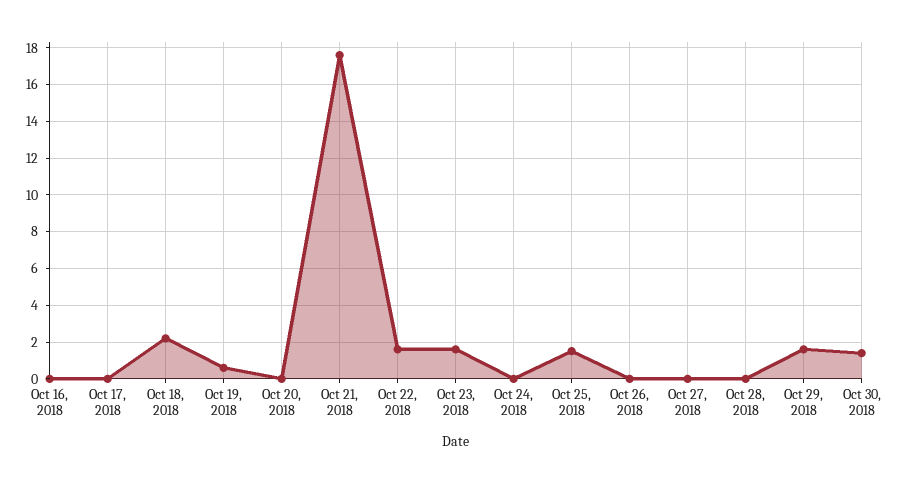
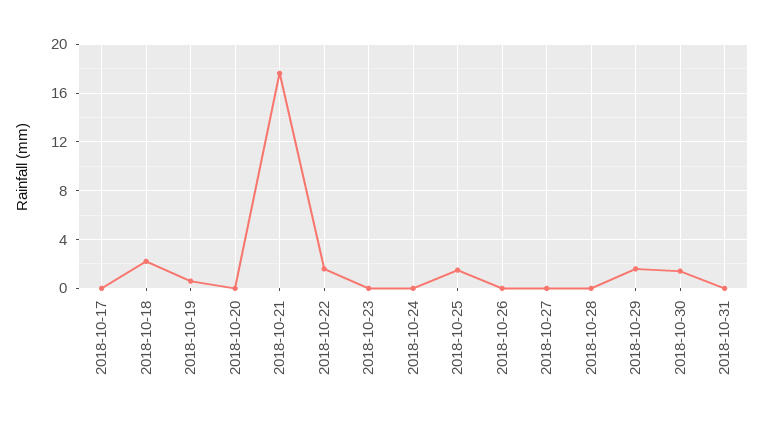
Oct 16, 2018: 0 -> none
Oct 23, 2018: 1.5 -> 0
2018-10-31: none -> 0

